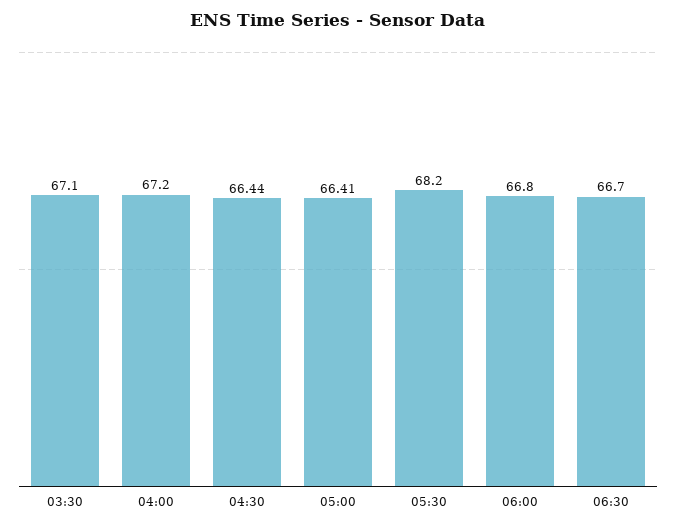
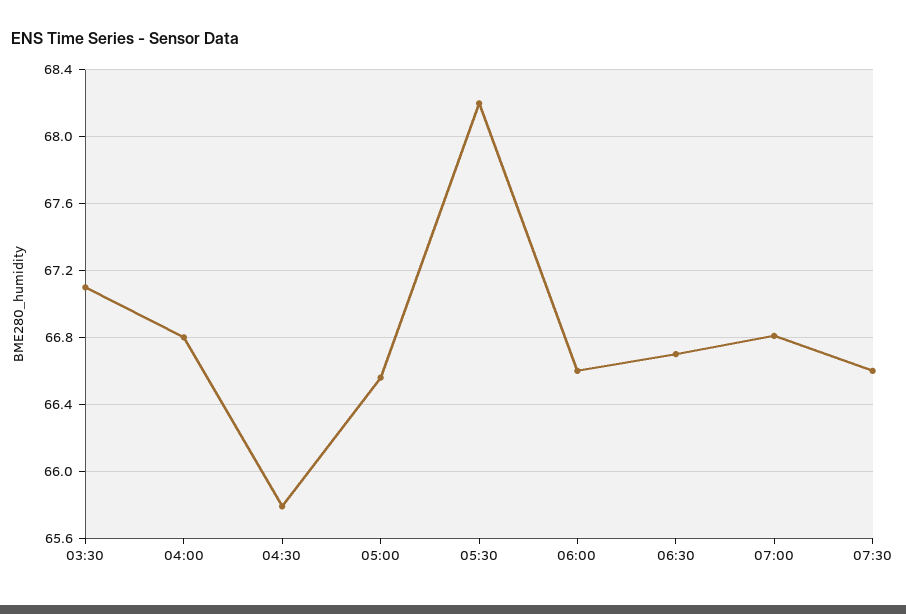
04:00: 67.2 -> 66.8
04:30: 66.44 -> 65.8
05:00: 66.41 -> 66.55
06:00: 66.8 -> 66.6
07:00: none -> 66.8
07:30: none -> 66.6

